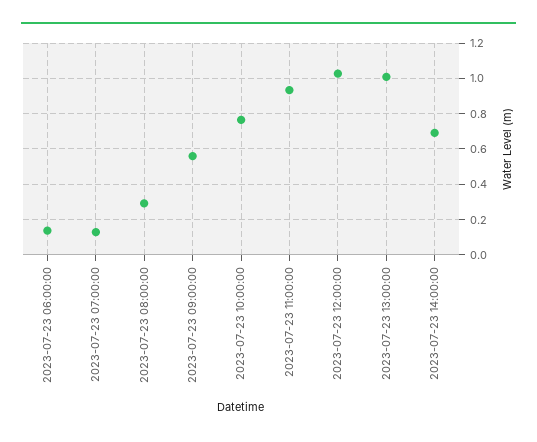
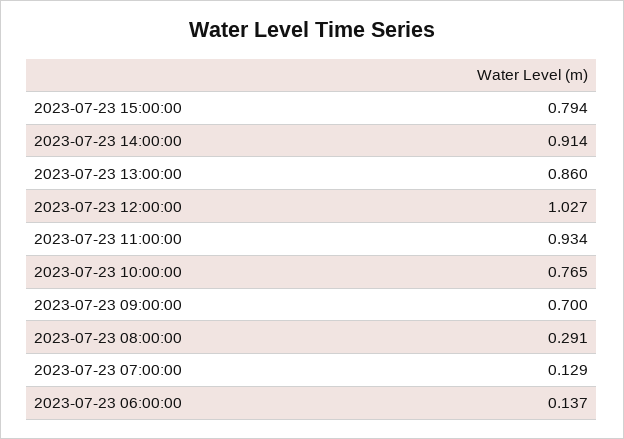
2023-07-23 09:00:00: 0.55 -> 0.7
2023-07-23 13:00:00: 1 -> 0.86
2023-07-23 14:00:00: 0.7 -> 0.914
2023-07-23 15:00:00: none -> 0.794

